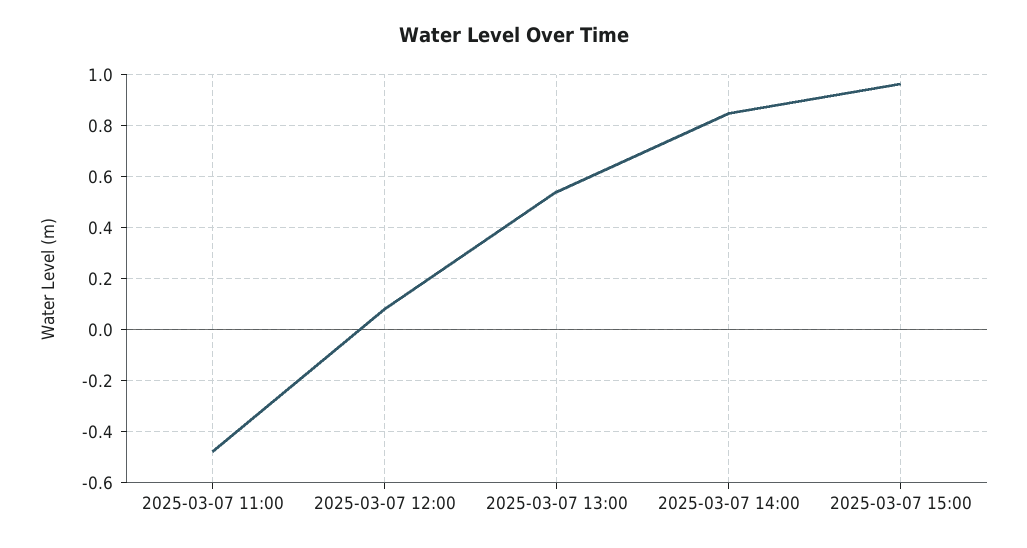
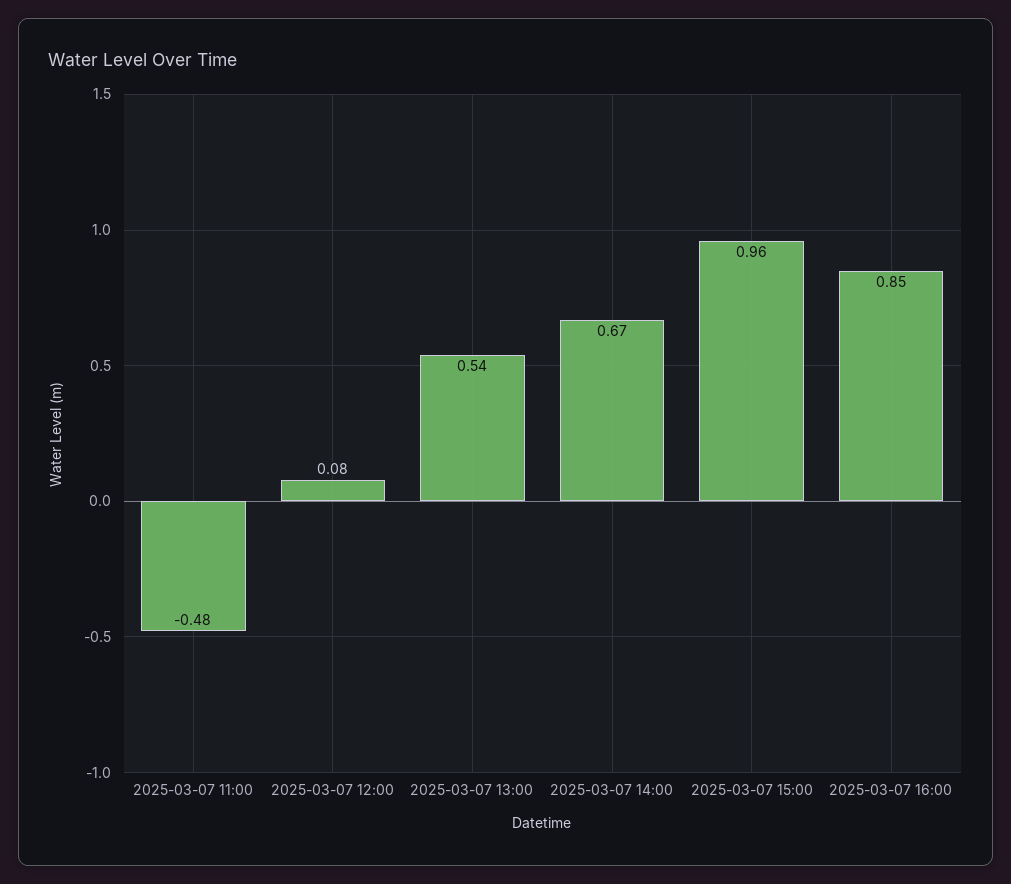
2025-03-07 14:00: 0.85 -> 0.67
2025-03-07 16:00: none -> 0.85

